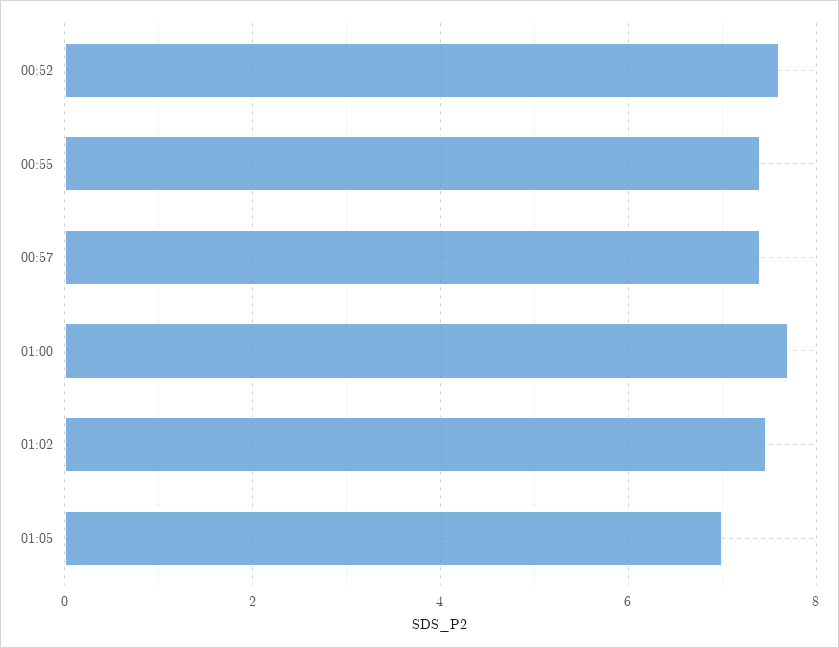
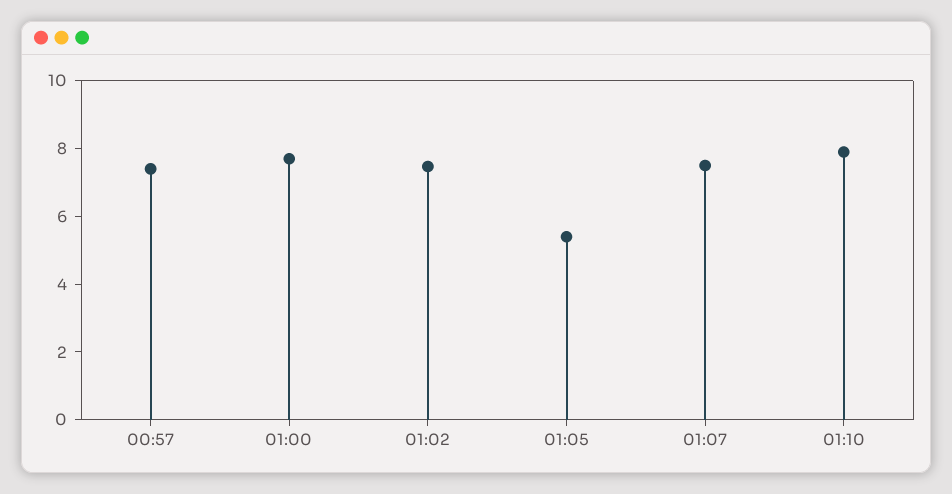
00:52: 7.6 -> none
00:55: 7.4 -> none
01:05: 7 -> 5.5
01:07: none -> 7.5
01:10: none -> 8

